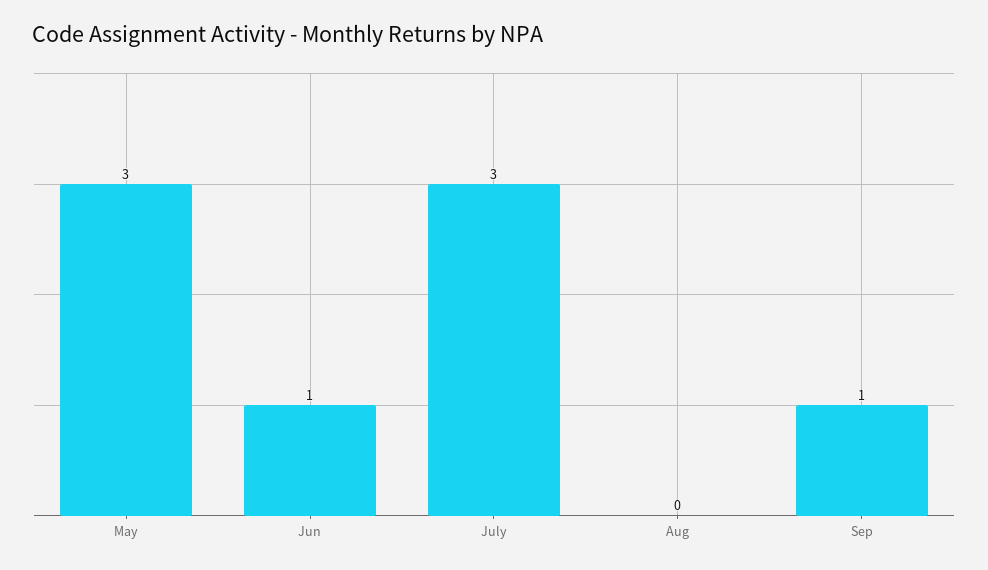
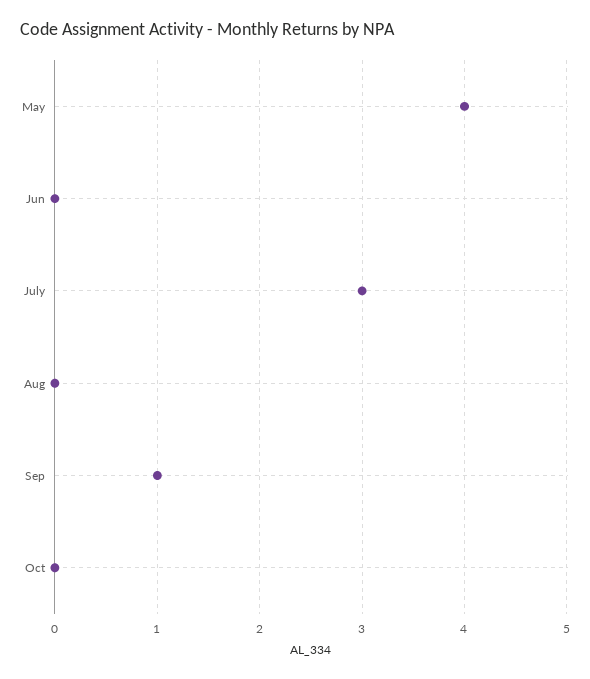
May: 3 -> 4
Jun: 1 -> 0
Oct: none -> 0

